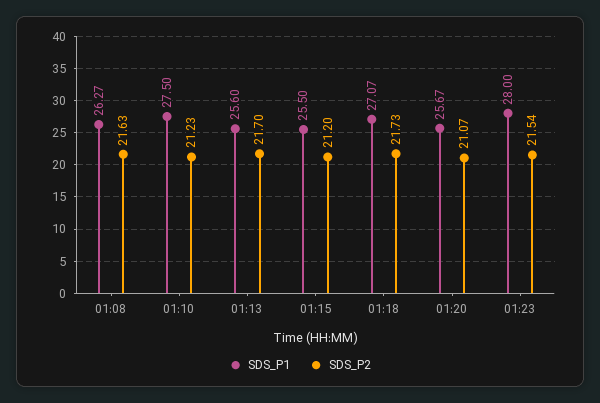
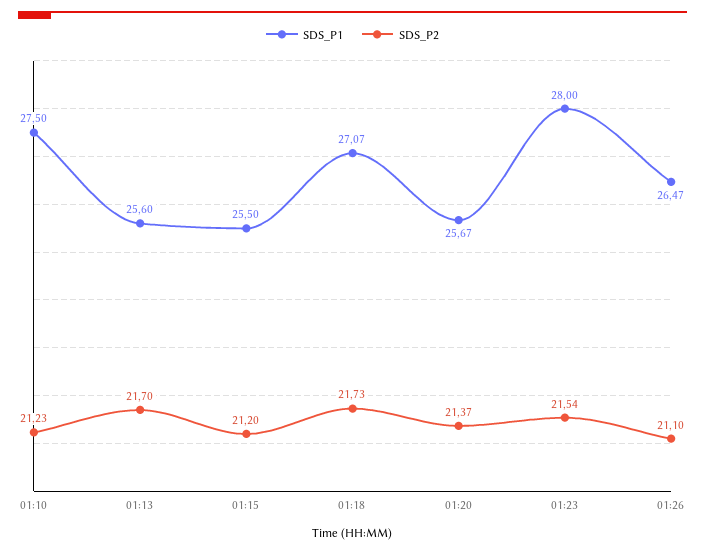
SDS_P1, 01:08: 26.27 -> none
SDS_P2, 01:08: 21.63 -> none
SDS_P2, 01:20: 21.07 -> 21.37
SDS_P1, 01:26: none -> 26.47
SDS_P2, 01:26: none -> 21.1

